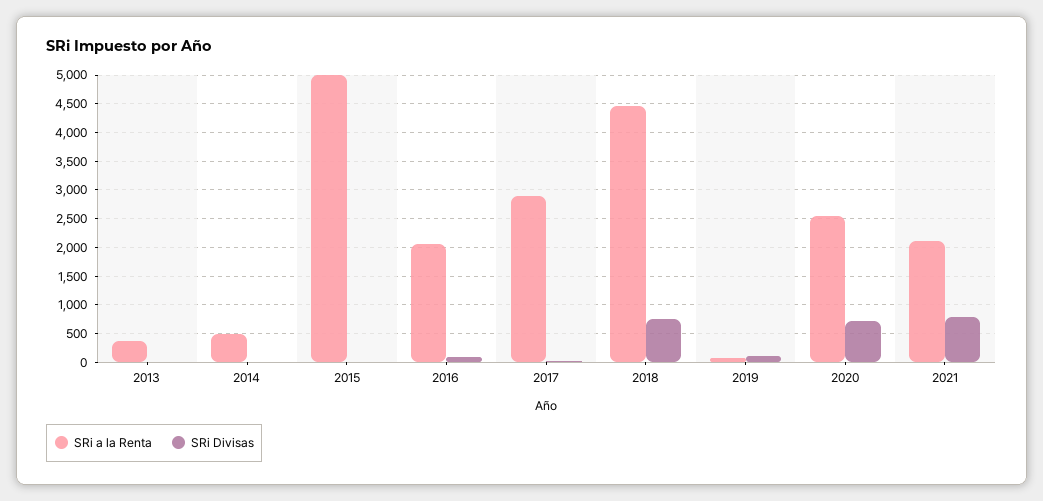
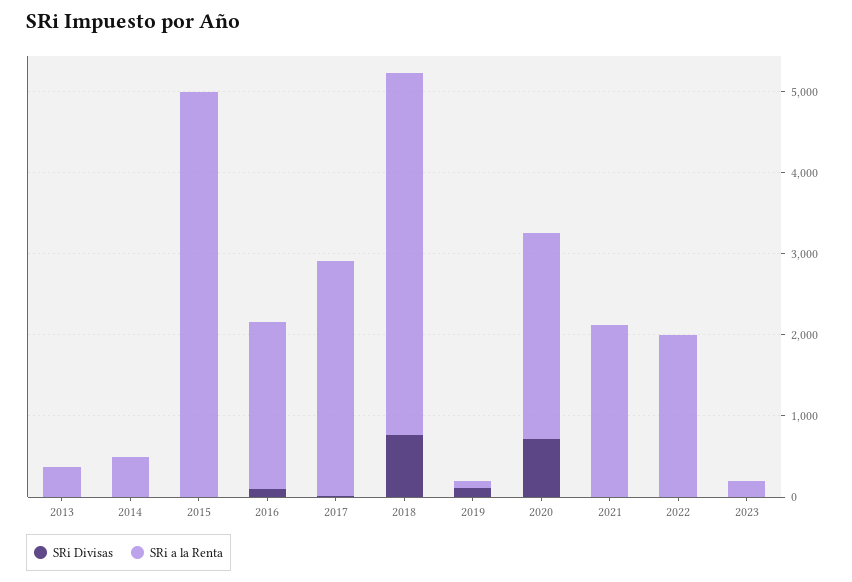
SRi Divisas, 2021: 750 -> 0
SRi Divisas, 2022: none -> 0
SRi a la Renta, 2022: none -> 2000
SRi Divisas, 2023: none -> 0
SRi a la Renta, 2023: none -> 200

